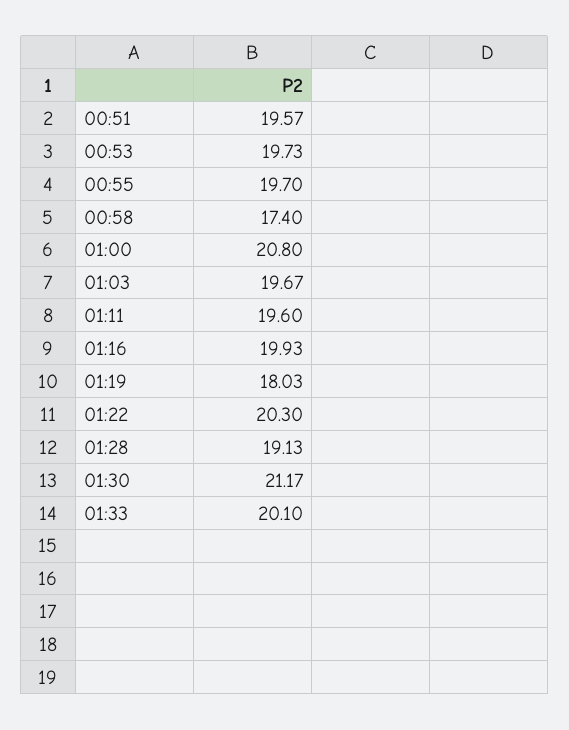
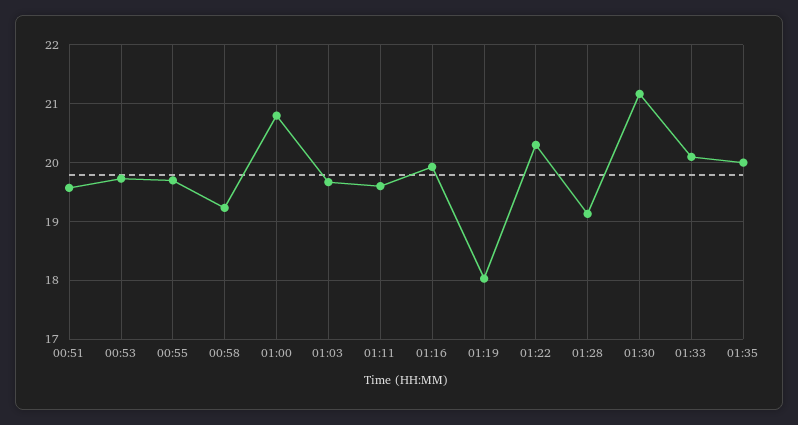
00:58: 17.4 -> 19.2
01:35: none -> 20

